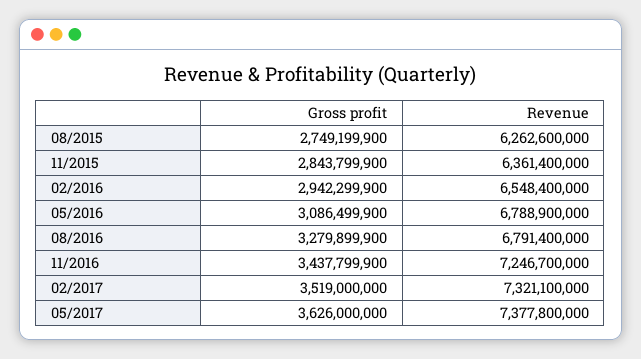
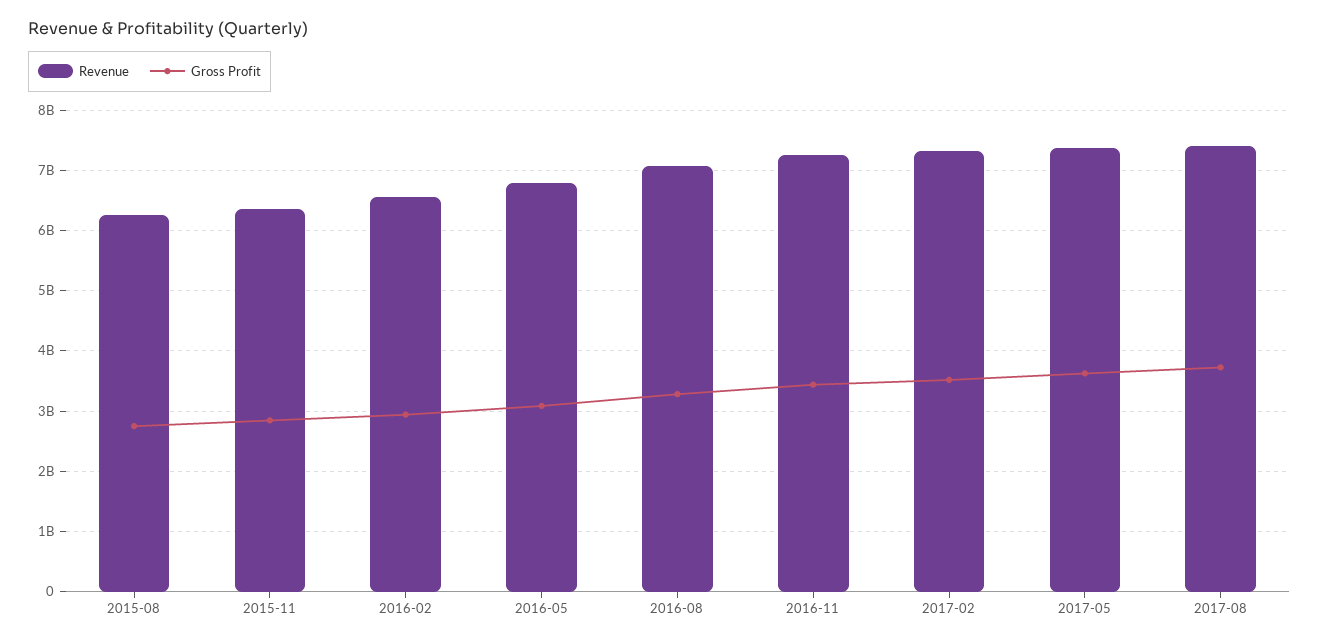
Revenue, 08/2016: 6791400000 -> 7100000000
Revenue, 2017-08: none -> 7400000000
Gross profit, 2017-08: none -> 3700000000

